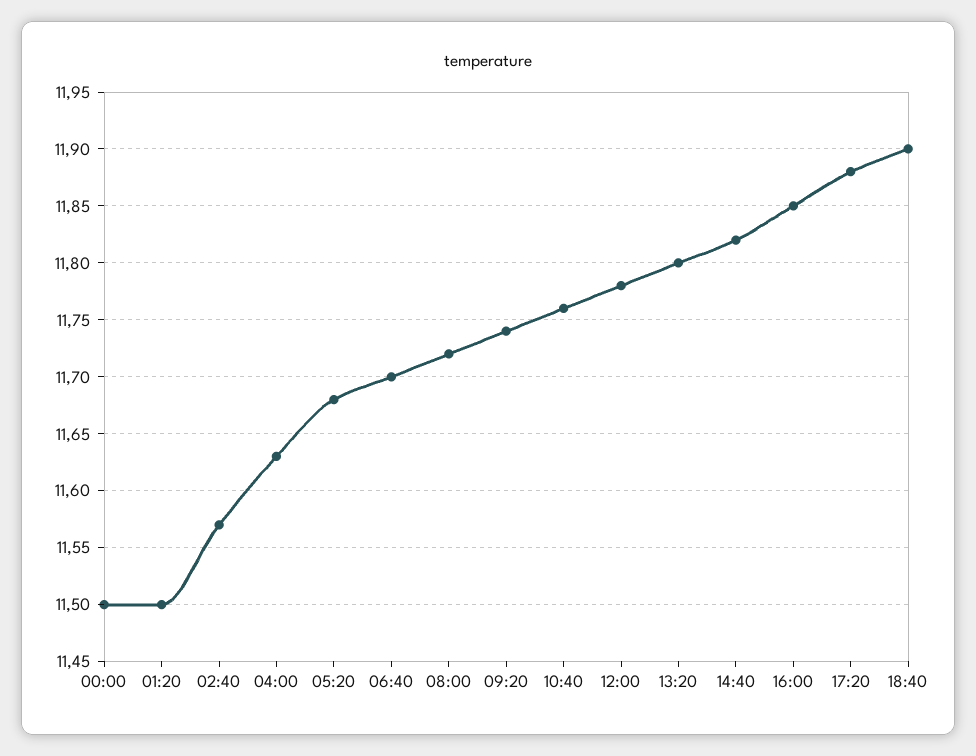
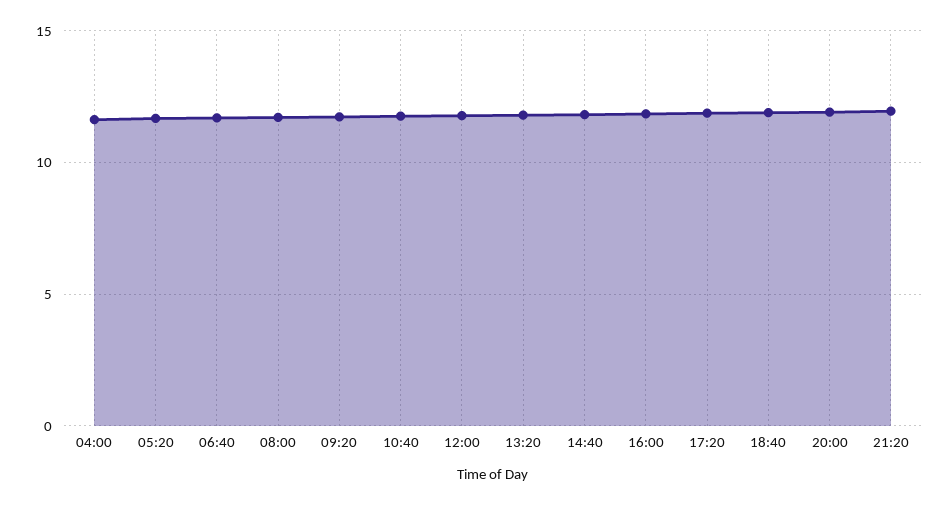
00:00: 11.5 -> none
01:20: 11.5 -> none
02:40: 11.57 -> none
20:00: none -> 12
21:20: none -> 12

